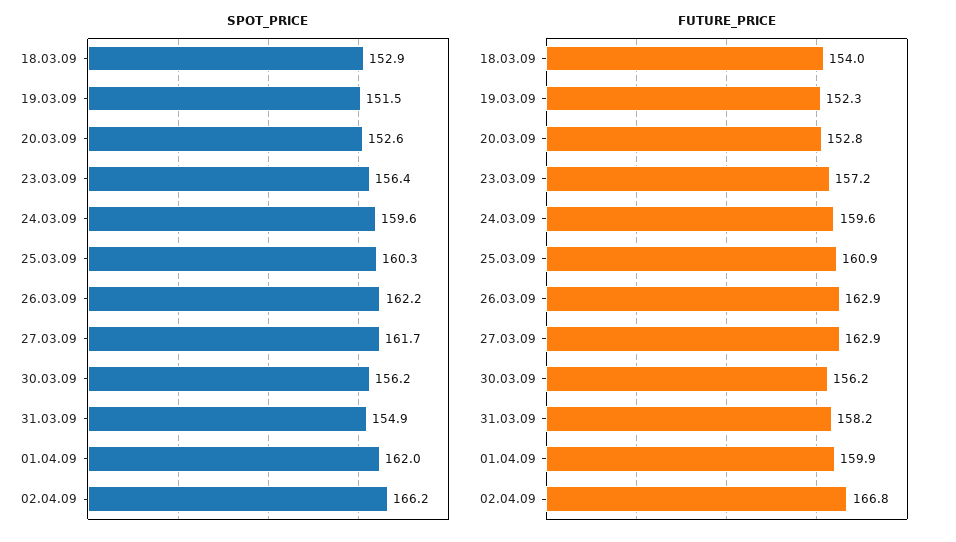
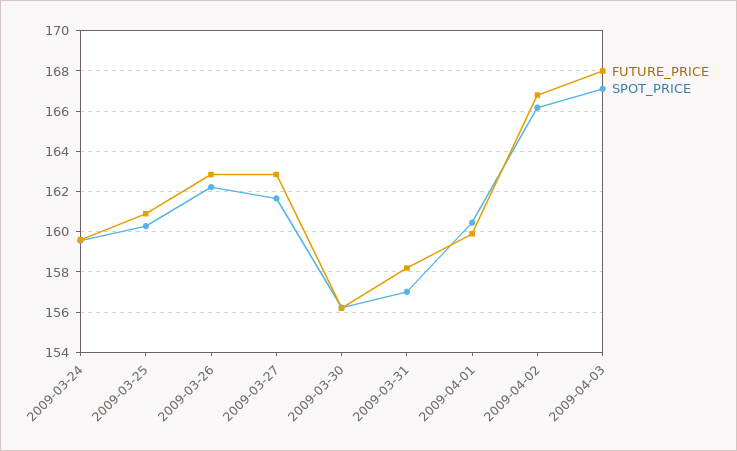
SPOT_PRICE, 18.03.09: 152.9 -> none
SPOT_PRICE, 19.03.09: 151.5 -> none
SPOT_PRICE, 20.03.09: 152.6 -> none
SPOT_PRICE, 23.03.09: 156.4 -> none
SPOT_PRICE, 31.03.09: 154.9 -> 157
SPOT_PRICE, 01.04.09: 162 -> 160.5
FUTURE_PRICE, 18.03.09: 154 -> none
FUTURE_PRICE, 19.03.09: 152.3 -> none
FUTURE_PRICE, 20.03.09: 152.8 -> none
FUTURE_PRICE, 23.03.09: 157.2 -> none
FUTURE_PRICE, 2009-04-03: none -> 168
SPOT_PRICE, 2009-04-03: none -> 167

